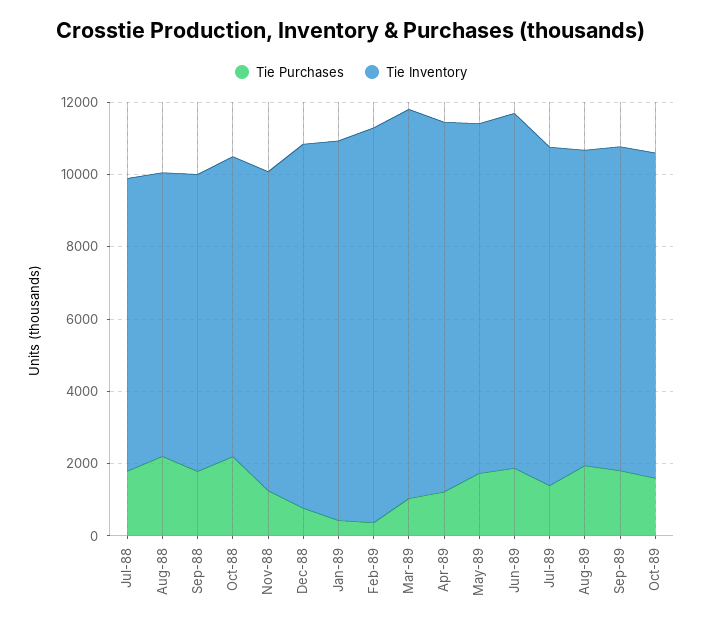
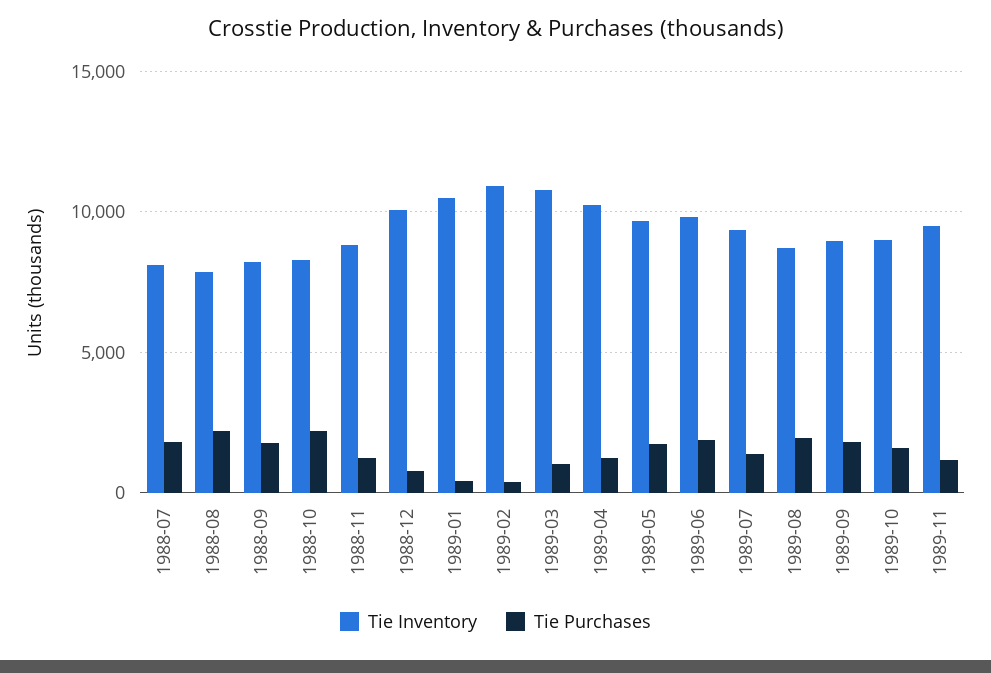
Tie Inventory, 1989-11: none -> 9500
Tie Purchases, 1989-11: none -> 1000

